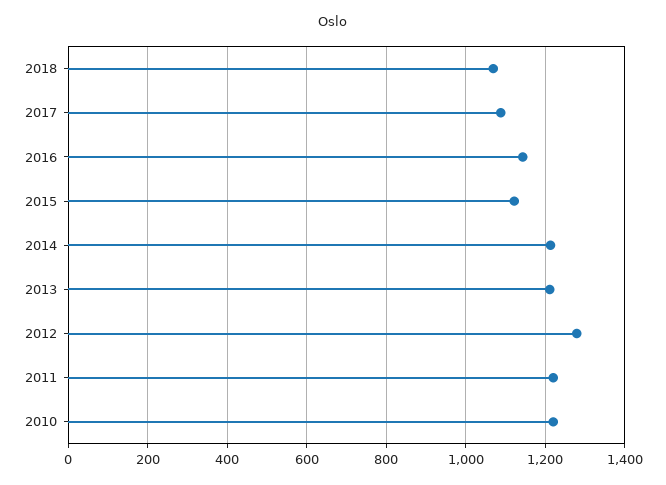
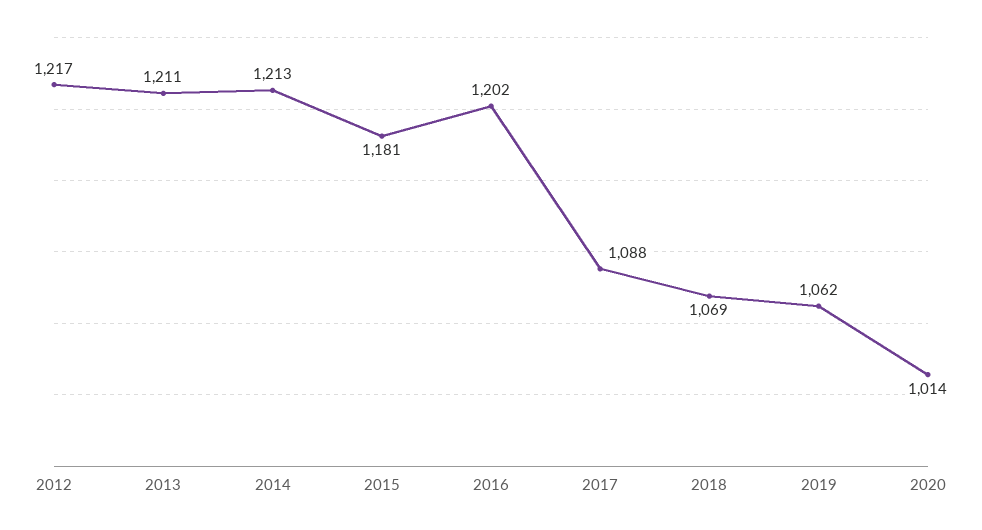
2016: 1140 -> 1202
2015: 1120 -> 1181
2012: 1280 -> 1217
2011: 1220 -> none
2010: 1220 -> none
2019: none -> 1062
2020: none -> 1014

